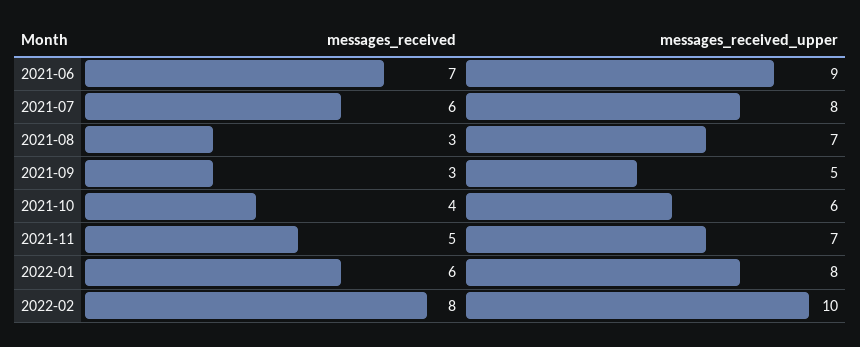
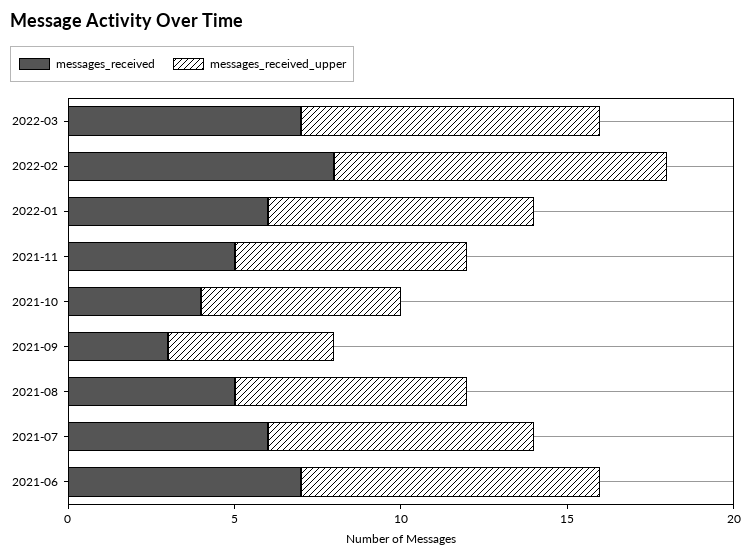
messages_received, 2021-08: 3 -> 5
messages_received, 2022-03: none -> 7
messages_received_upper, 2022-03: none -> 9

